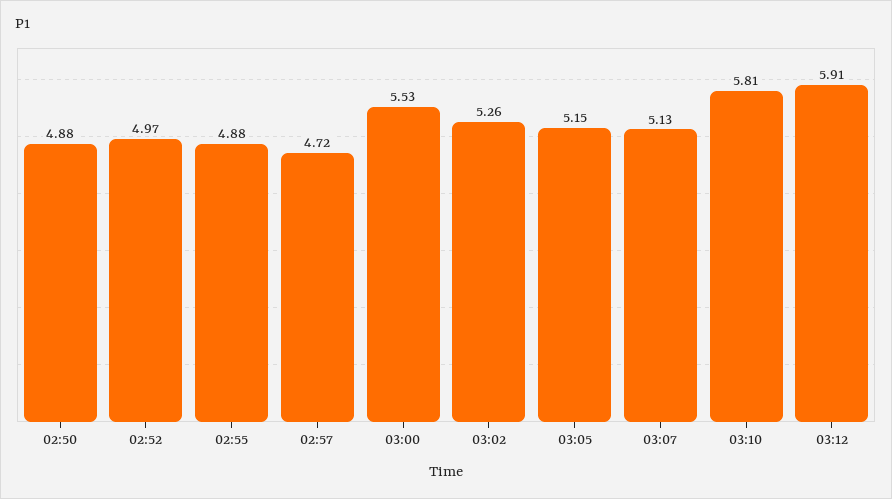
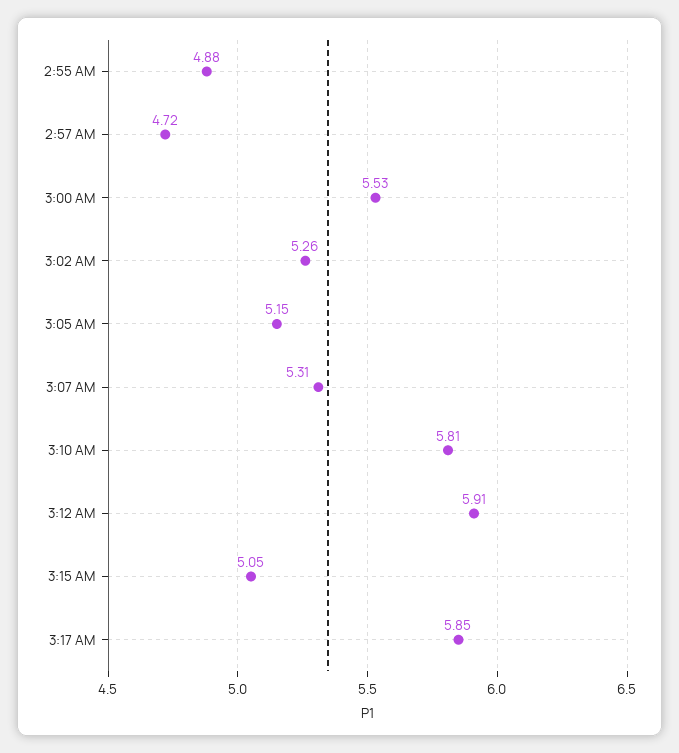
02:50: 4.88 -> none
02:52: 4.97 -> none
03:07: 5.13 -> 5.31
3:15 AM: none -> 5.05
3:17 AM: none -> 5.85

